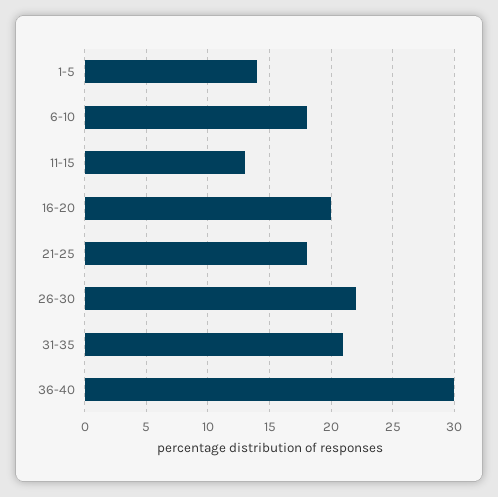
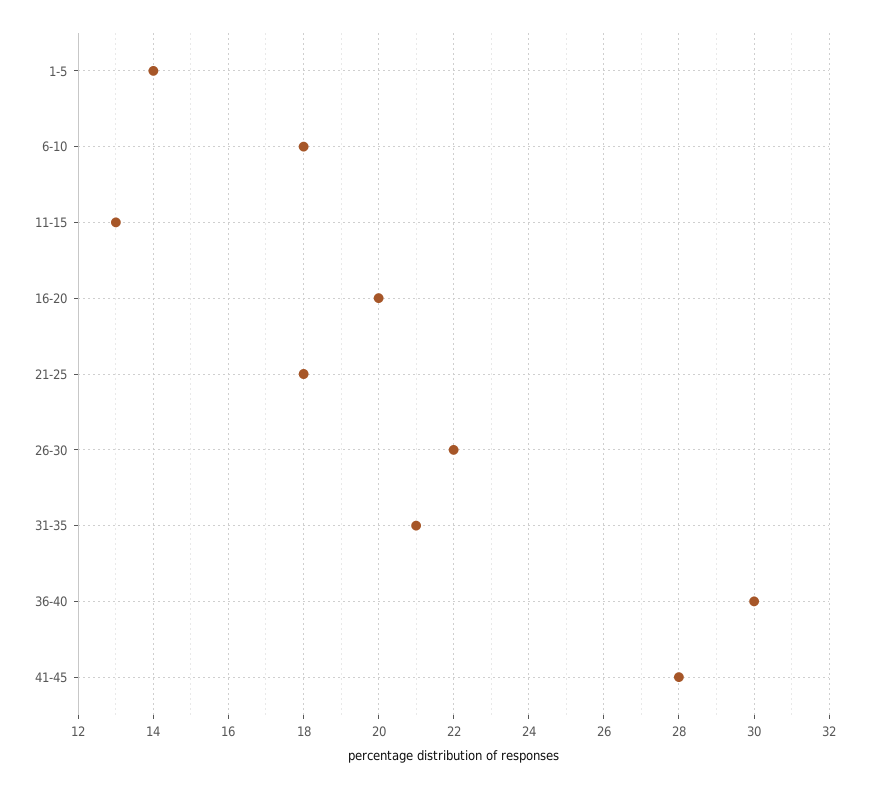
41-45: none -> 28

